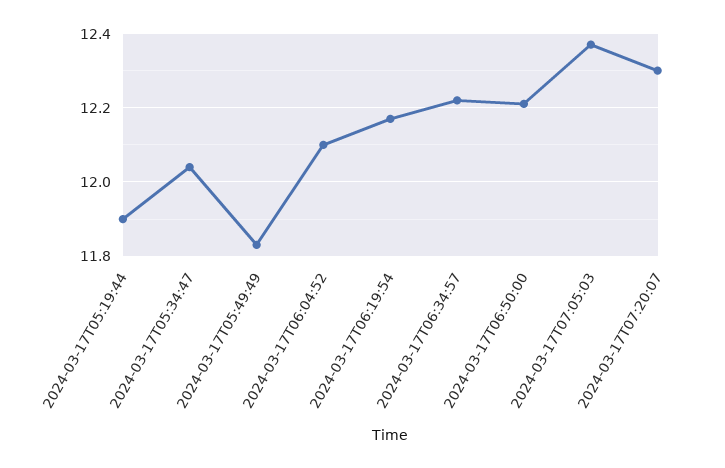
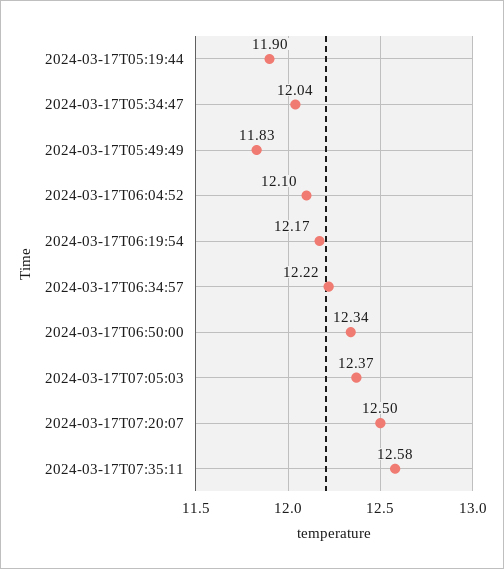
2024-03-17T06:50:00: 12.2 -> 12.34
2024-03-17T07:20:07: 12.3 -> 12.5
2024-03-17T07:35:11: none -> 12.58

